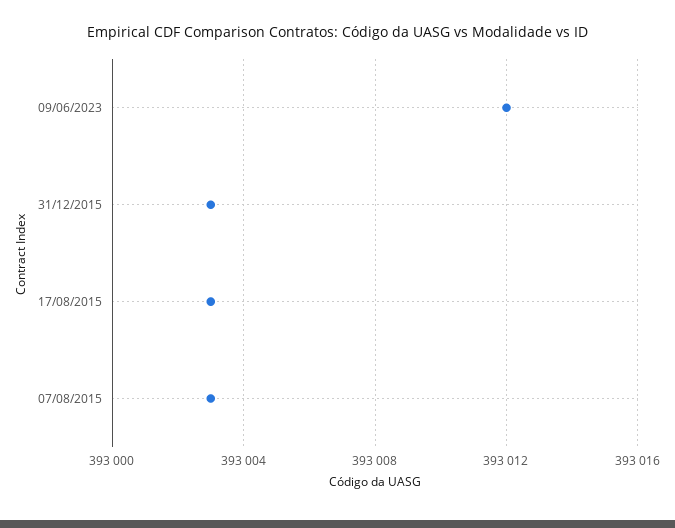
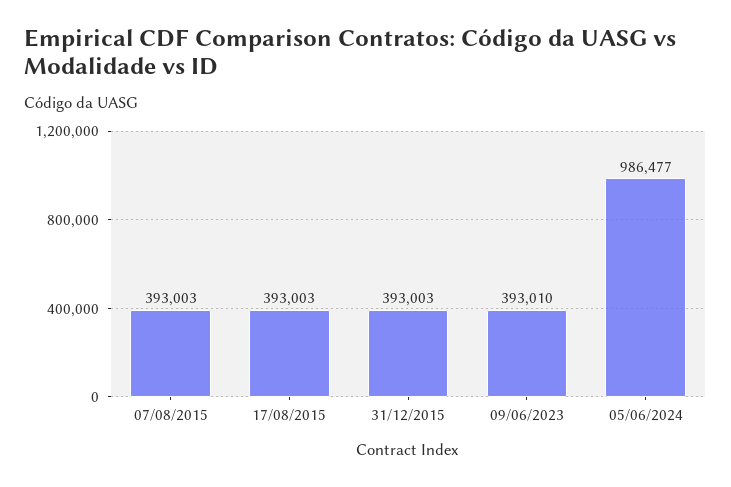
09/06/2023: 393012 -> 393010
05/06/2024: none -> 986477

